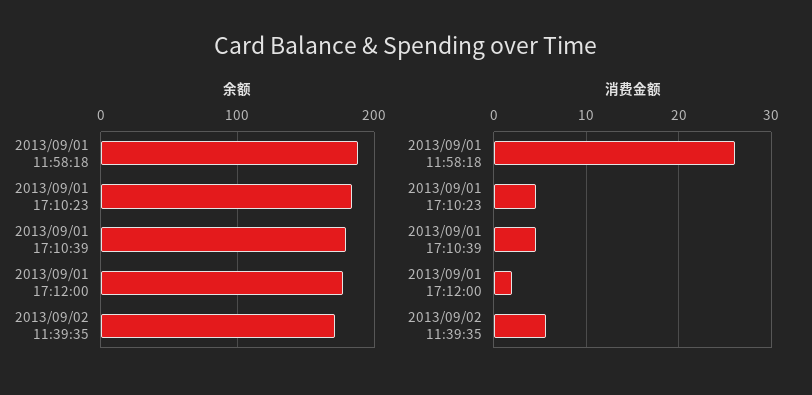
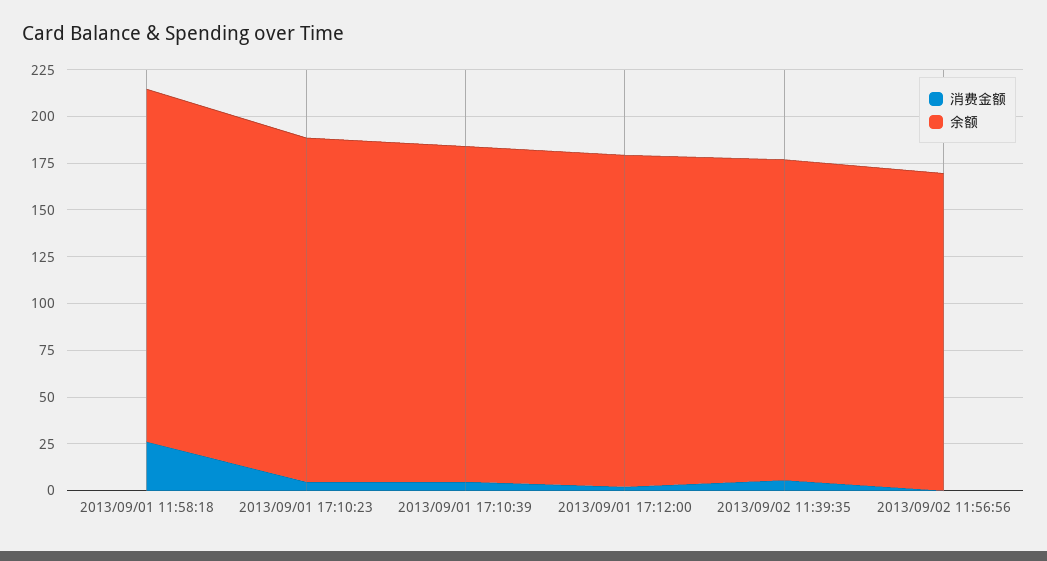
消费金额, 2013/09/02 11:56:56: none -> 0
余额, 2013/09/02 11:56:56: none -> 170

